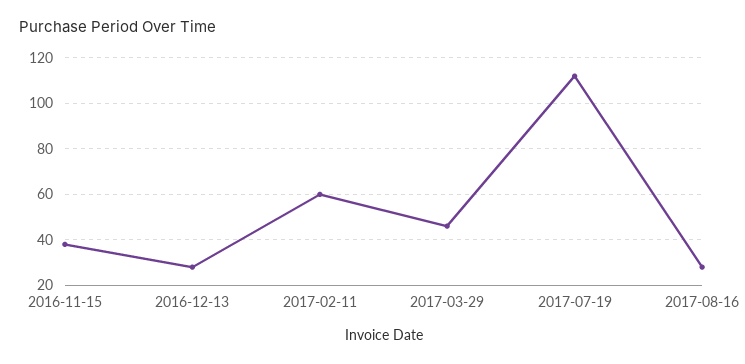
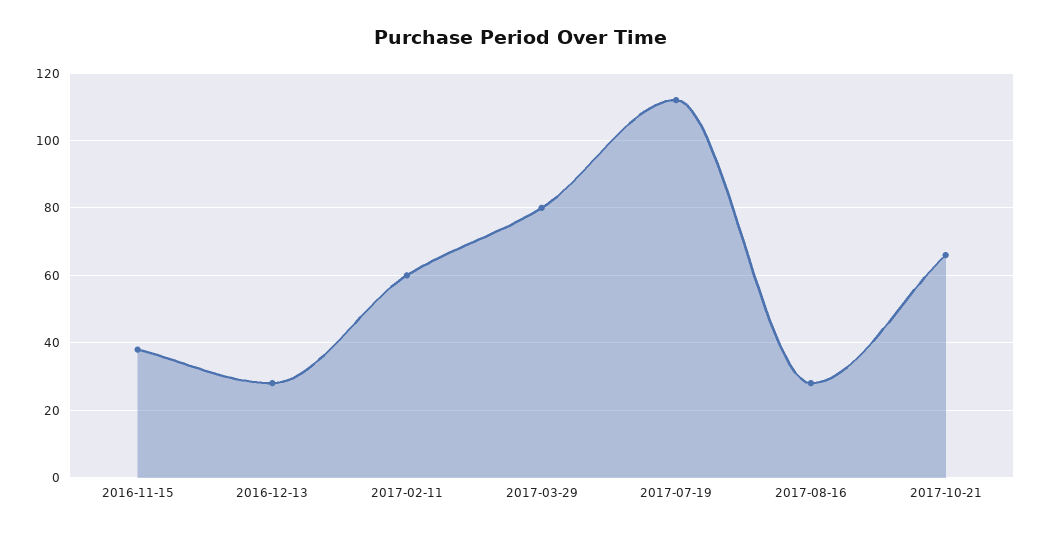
2017-03-29: 45 -> 80
2017-10-21: none -> 65

